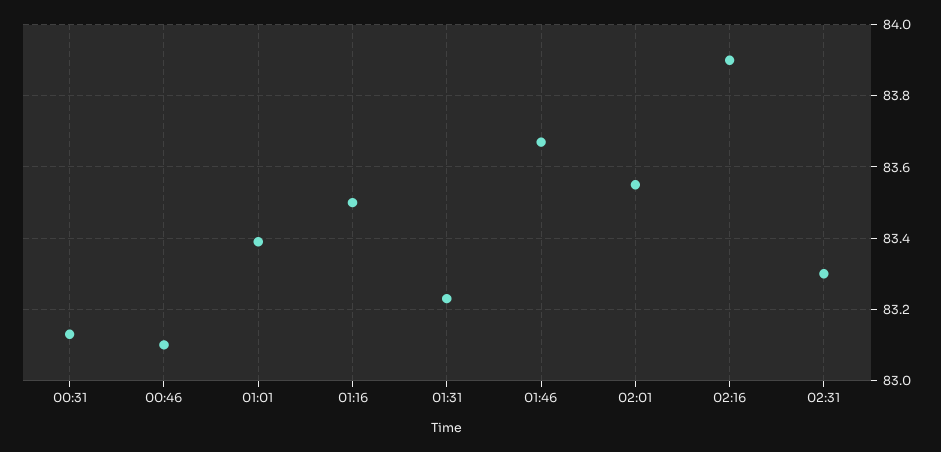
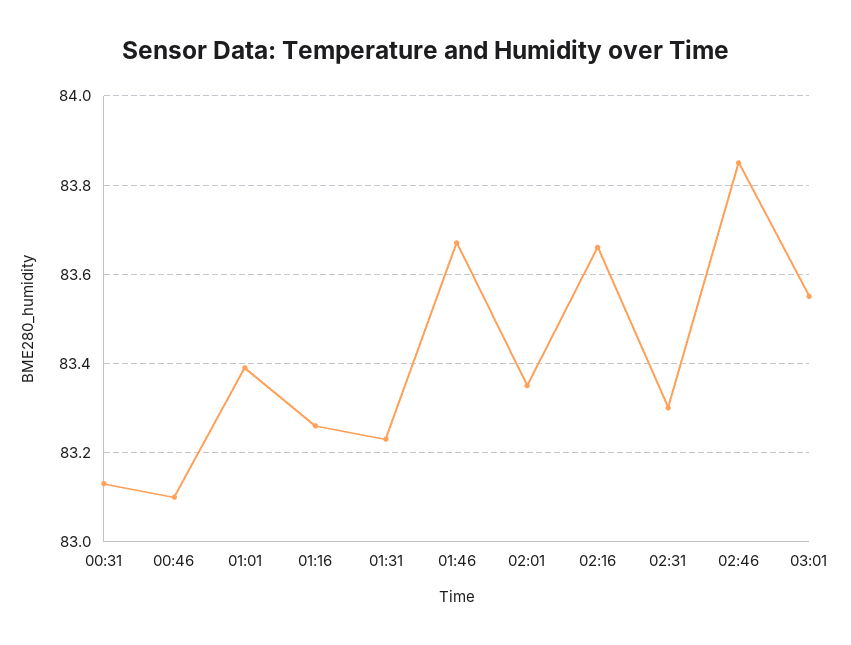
01:16: 83.5 -> 83.25
02:01: 83.55 -> 83.35
02:16: 83.9 -> 83.65
02:46: none -> 83.85
03:01: none -> 83.55

